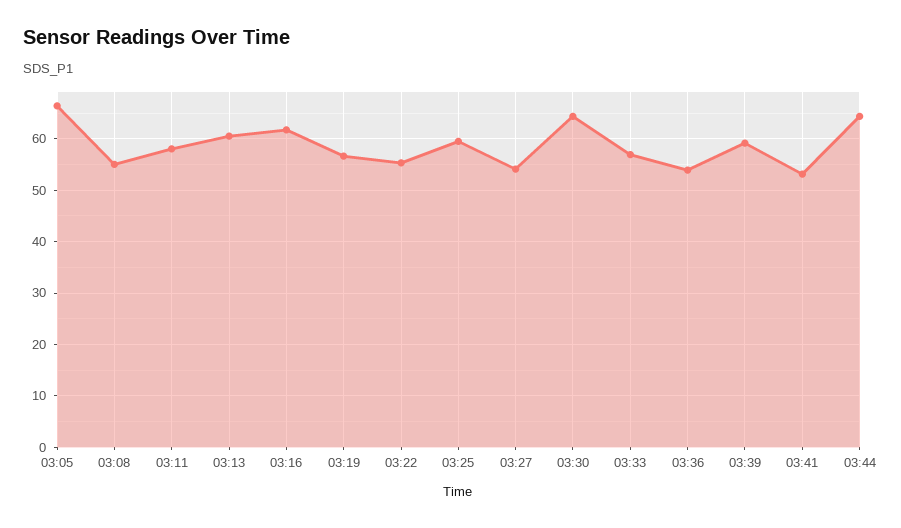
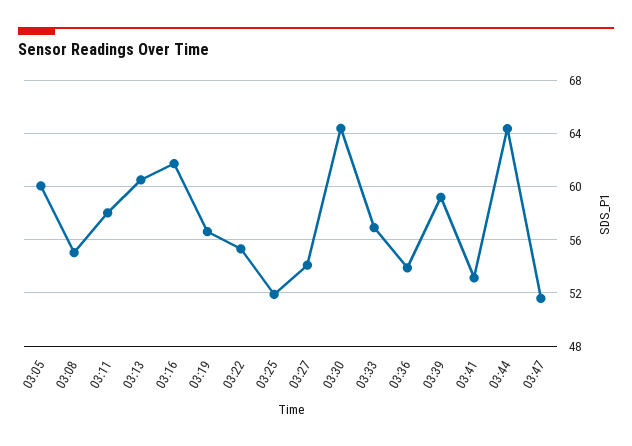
03:05: 66 -> 60
03:25: 60 -> 52
03:47: none -> 51.5

